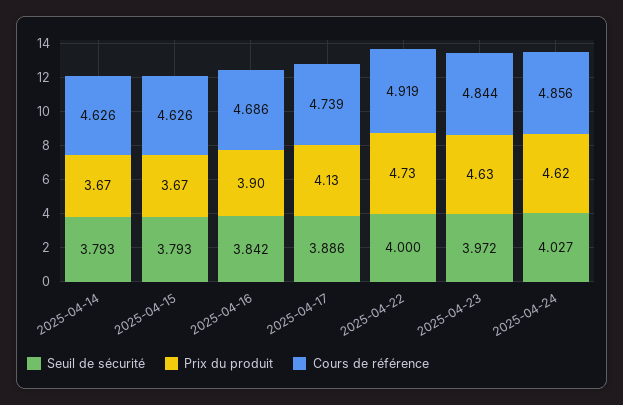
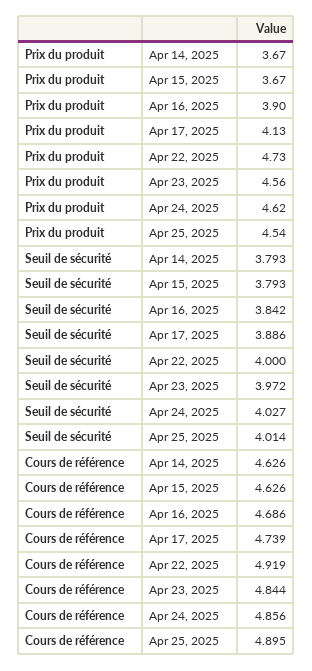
Prix du produit, 2025-04-23: 4.63 -> 4.56
Prix du produit, Apr 25, 2025: none -> 4.54
Seuil de sécurité, Apr 25, 2025: none -> 4.014
Cours de référence, Apr 25, 2025: none -> 4.895

